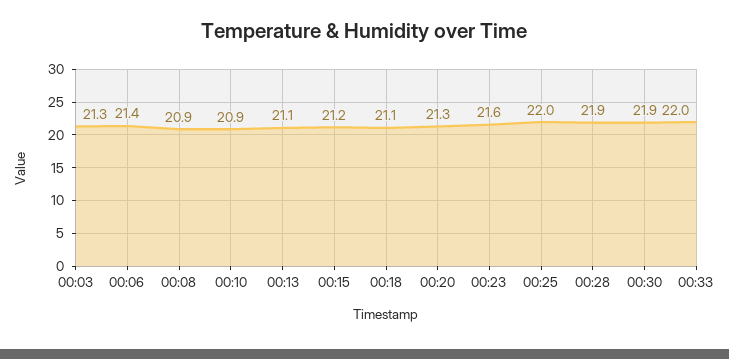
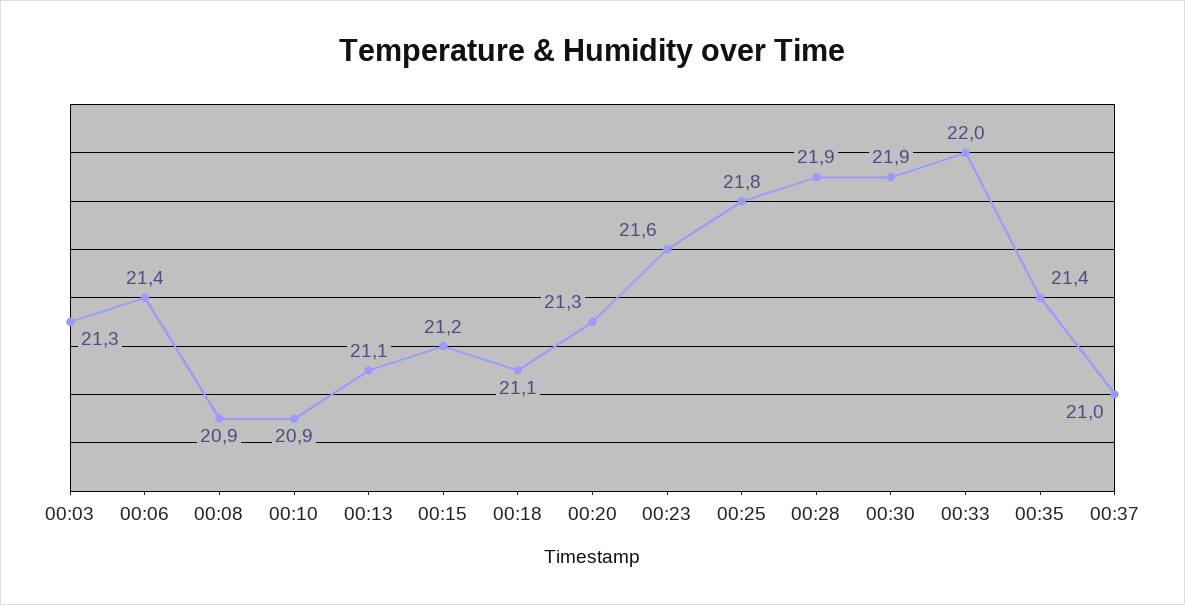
00:25: 22 -> 21.8
00:35: none -> 21.4
00:37: none -> 21

